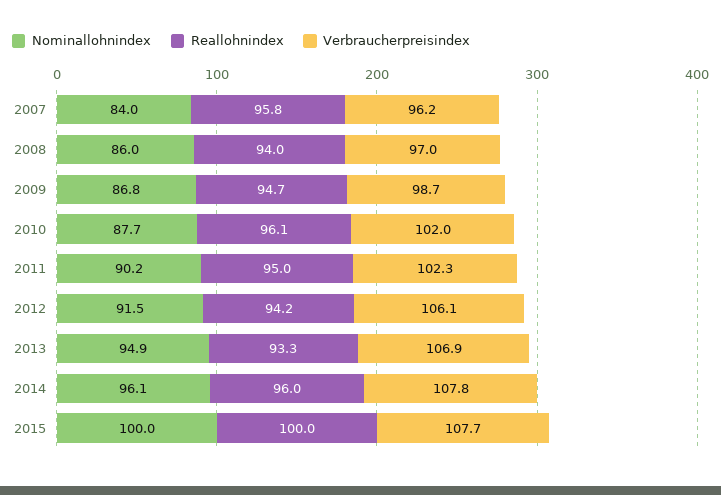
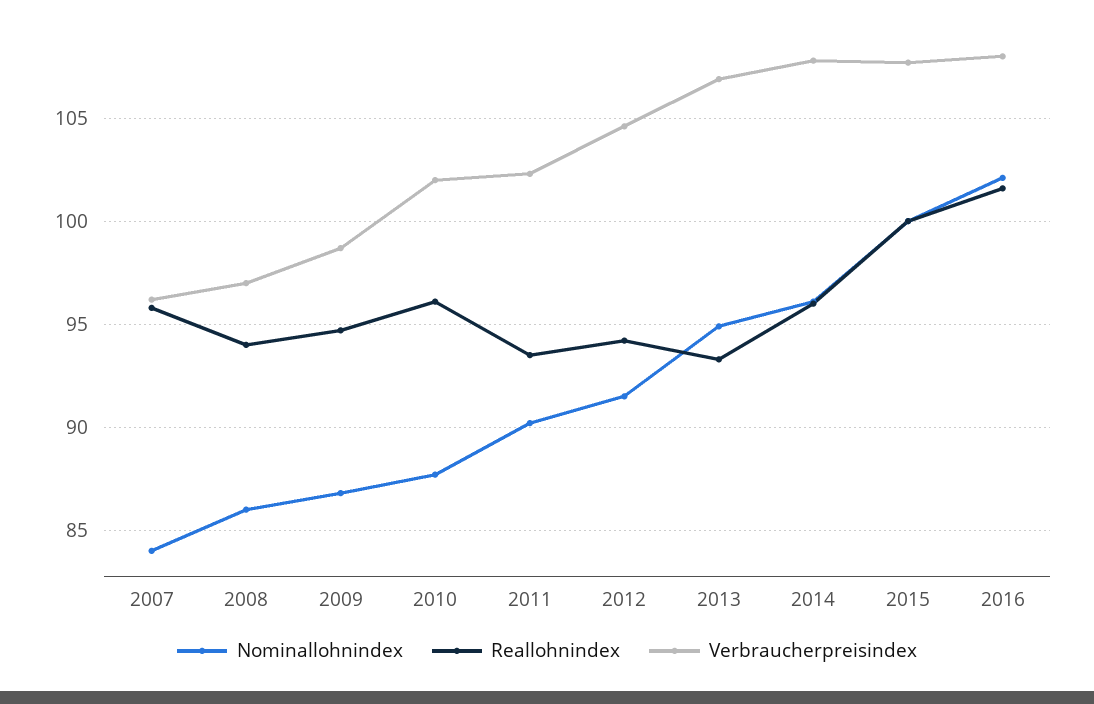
Reallohnindex, 2011: 95 -> 93.5
Verbraucherpreisindex, 2012: 106.1 -> 104.5
Nominallohnindex, 2016: none -> 102
Reallohnindex, 2016: none -> 101.5
Verbraucherpreisindex, 2016: none -> 108

